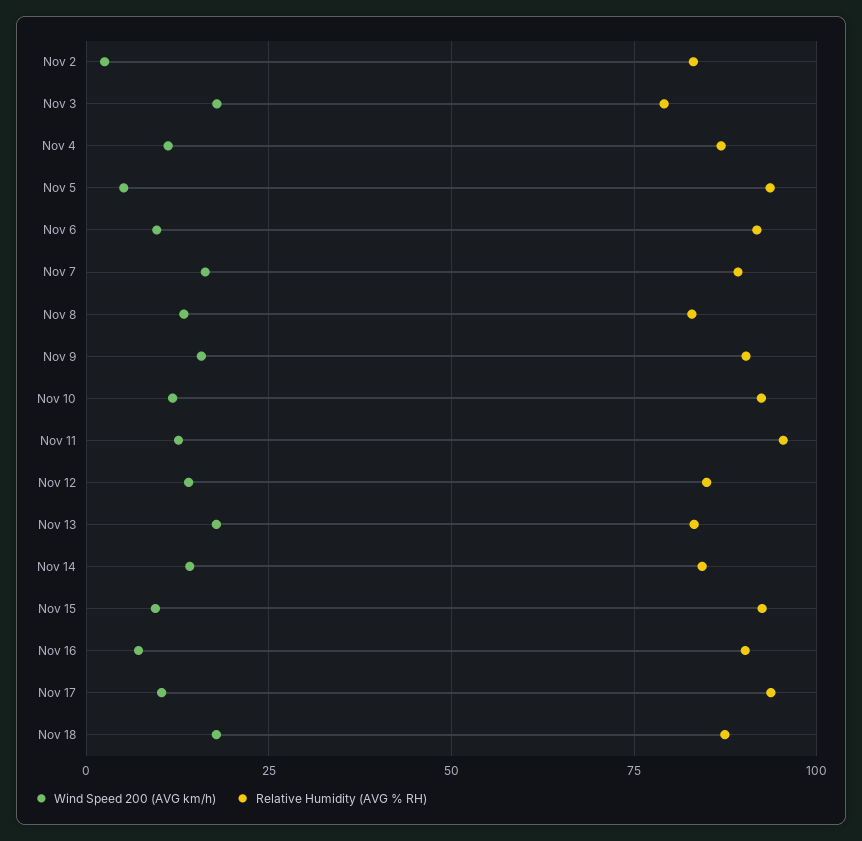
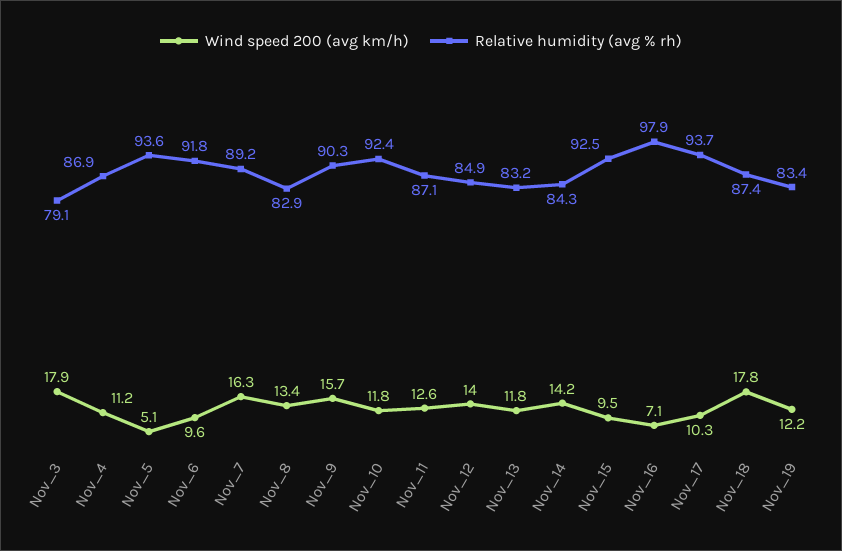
Wind Speed 200 (AVG km/h), Nov 2: 2.5 -> none
Relative Humidity (AVG % RH), Nov 2: 82.5 -> none
Relative Humidity (AVG % RH), Nov 11: 95 -> 87.1
Wind Speed 200 (AVG km/h), Nov 13: 17.5 -> 11.8
Relative Humidity (AVG % RH), Nov 16: 90 -> 97.9
Wind Speed 200 (AVG km/h), Nov_19: none -> 12.2
Relative Humidity (AVG % RH), Nov_19: none -> 83.4

